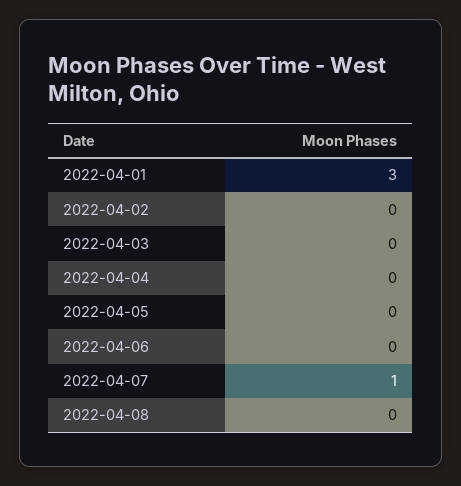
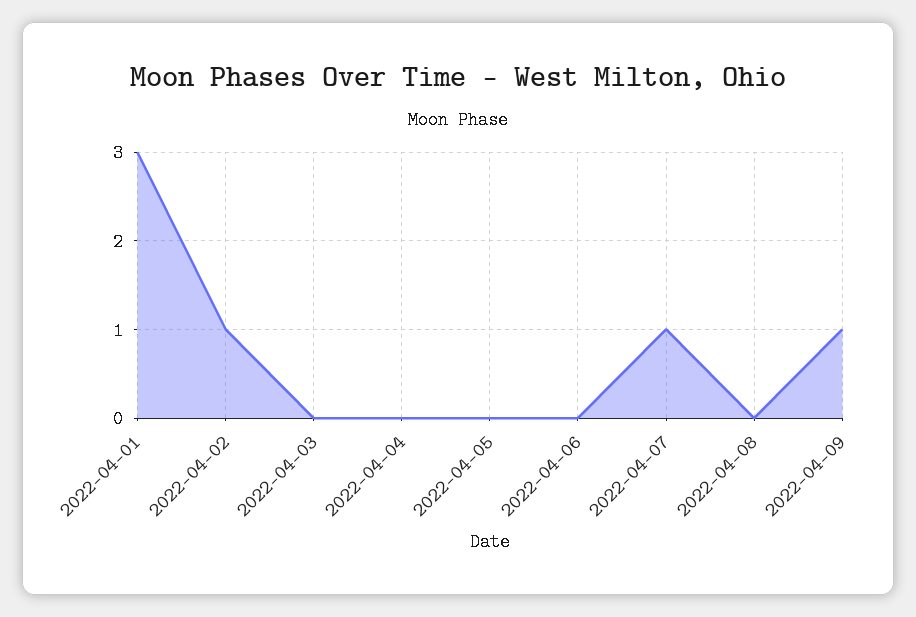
2022-04-02: 0 -> 1
2022-04-09: none -> 1

